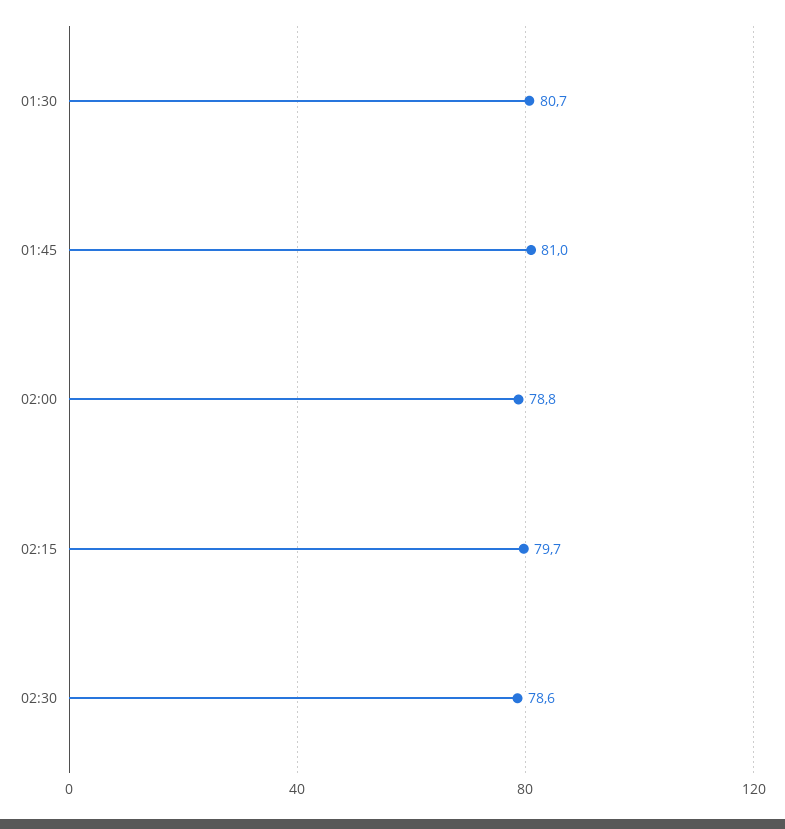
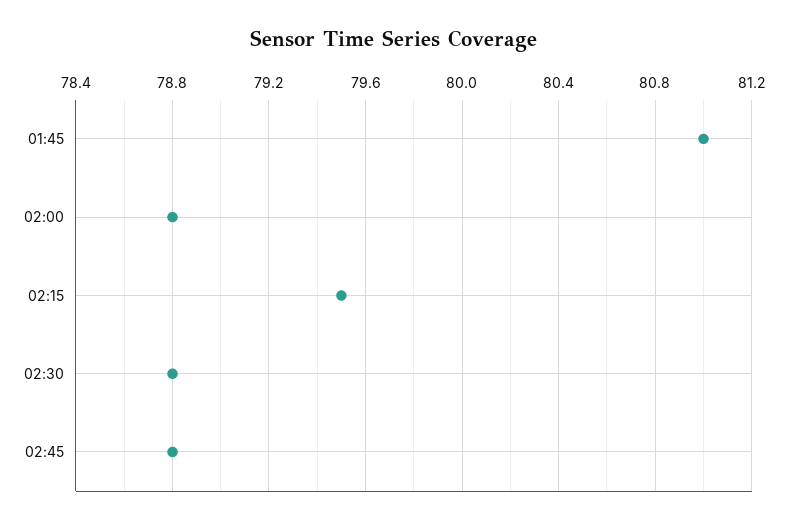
01:30: 80.7 -> none
02:15: 79.7 -> 79.5
02:30: 78.6 -> 78.8
02:45: none -> 78.8

